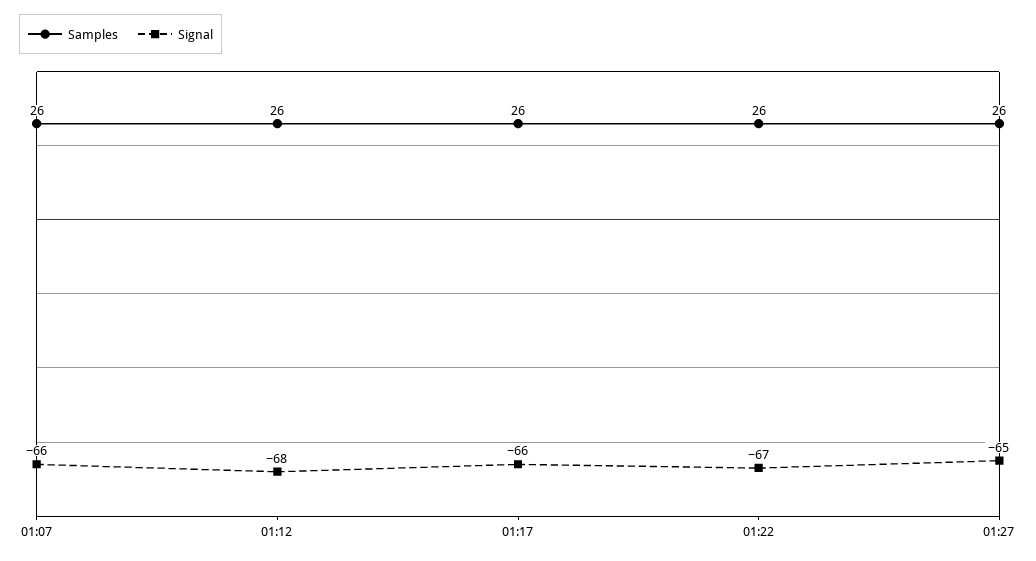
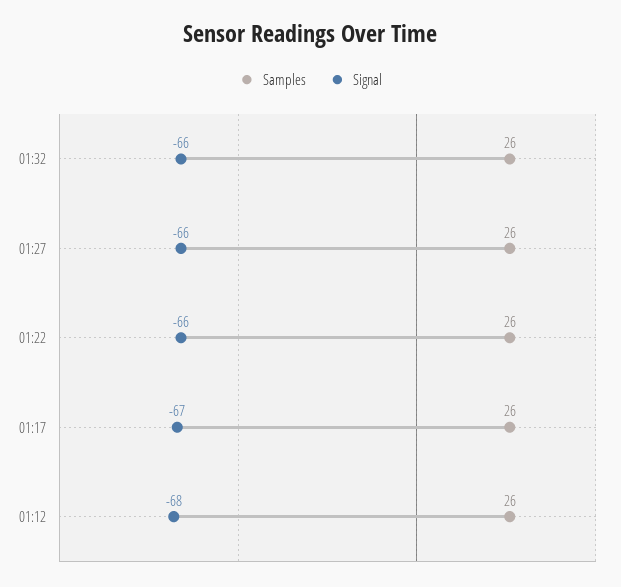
Samples, 01:07: 26 -> none
Signal, 01:07: -66 -> none
Signal, 01:17: -66 -> -67
Signal, 01:22: -67 -> -66
Signal, 01:27: -65 -> -66
Samples, 01:32: none -> 26
Signal, 01:32: none -> -66

